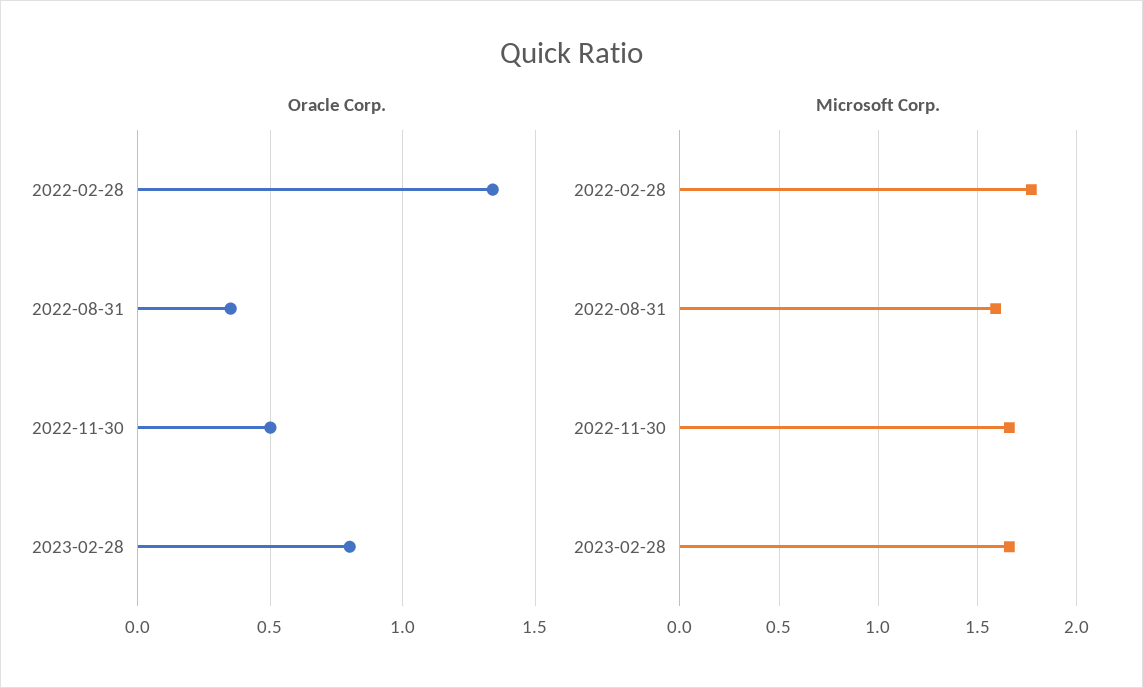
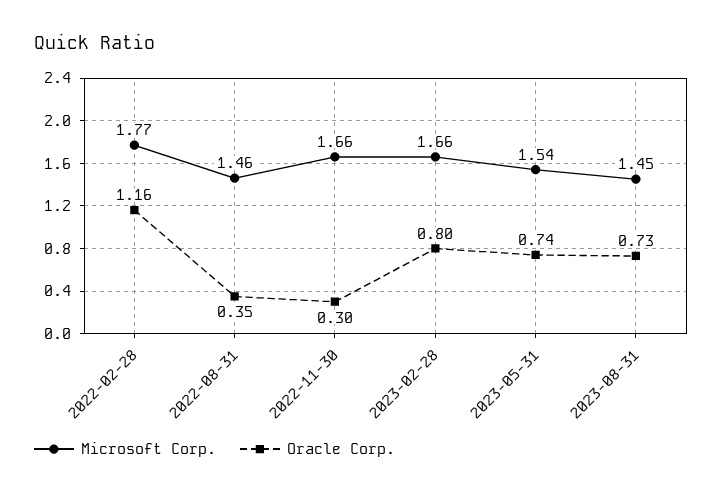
Oracle Corp., 2022-02-28: 1.35 -> 1.16
Oracle Corp., 2022-11-30: 0.5 -> 0.3
Microsoft Corp., 2022-08-31: 1.6 -> 1.46
Microsoft Corp., 2023-05-31: none -> 1.54
Oracle Corp., 2023-05-31: none -> 0.74
Microsoft Corp., 2023-08-31: none -> 1.45
Oracle Corp., 2023-08-31: none -> 0.73

